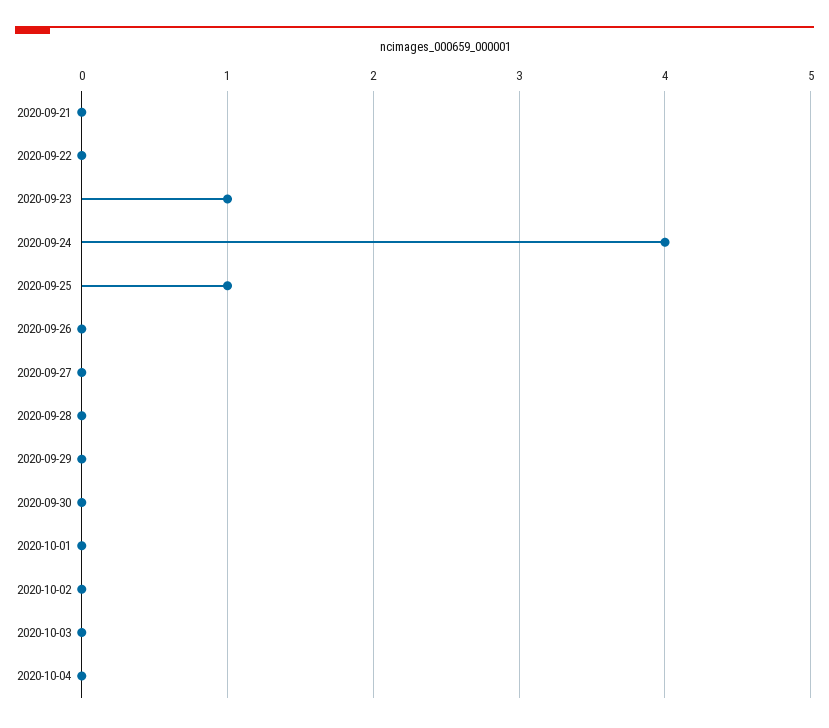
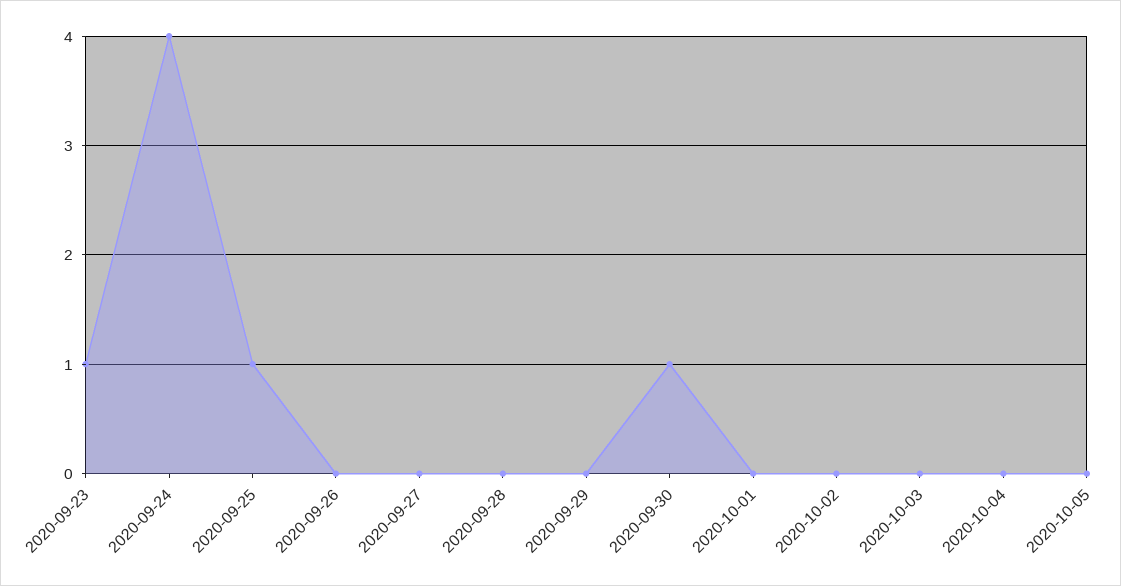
2020-09-21: 0 -> none
2020-09-22: 0 -> none
2020-09-30: 0 -> 1
2020-10-05: none -> 0

